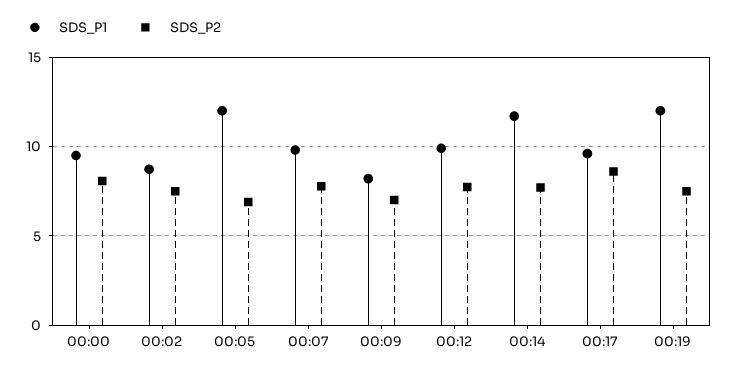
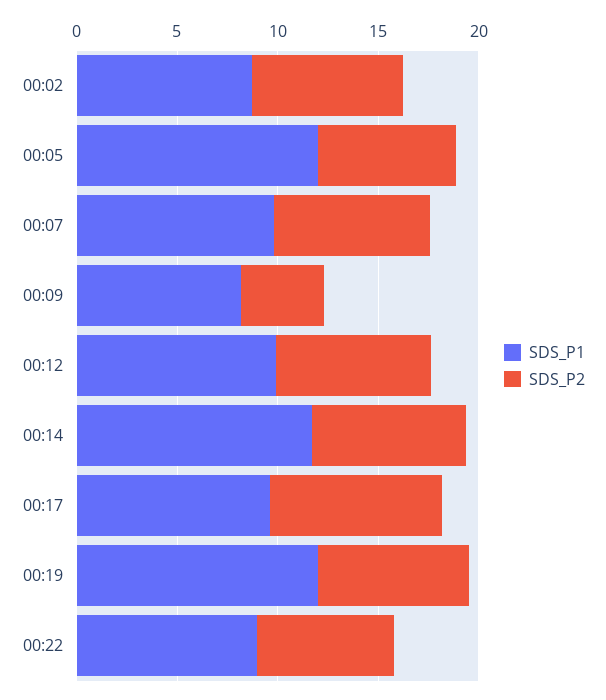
SDS_P1, 00:00: 9.5 -> none
SDS_P2, 00:00: 8 -> none
SDS_P2, 00:09: 7 -> 4
SDS_P1, 00:22: none -> 9
SDS_P2, 00:22: none -> 7

